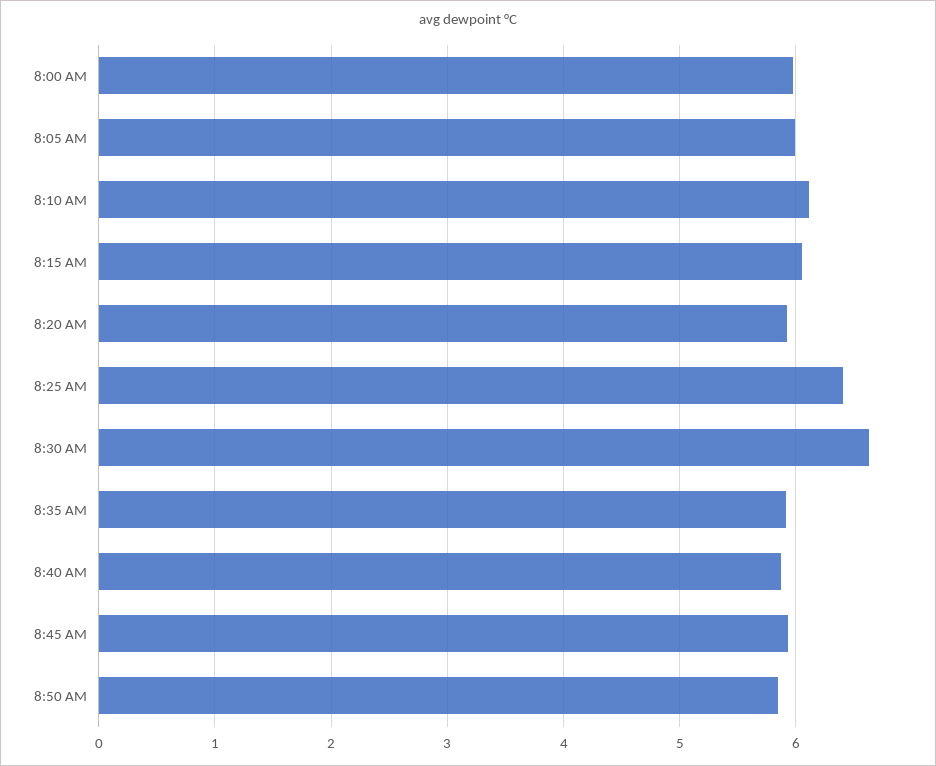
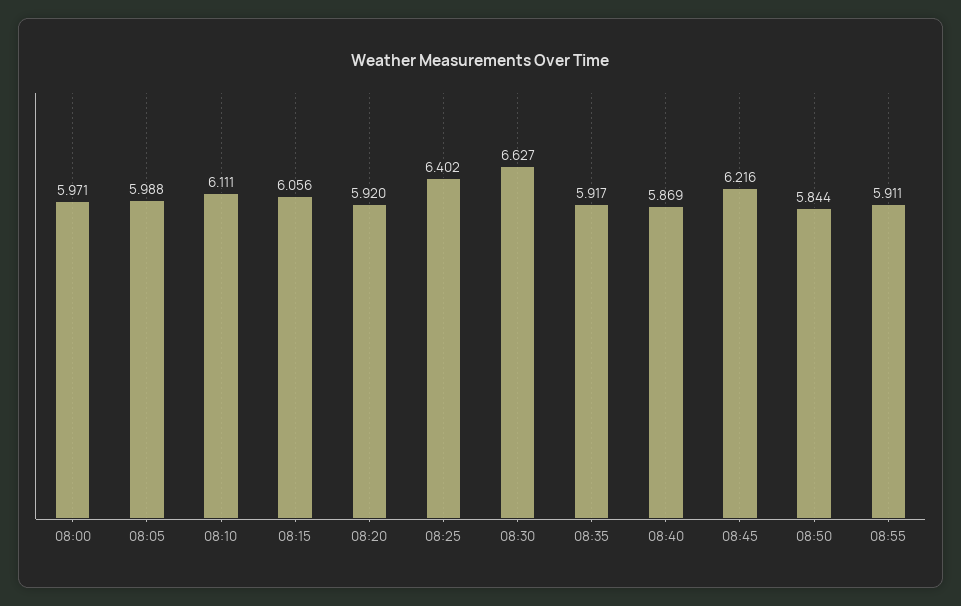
8:45 AM: 5.9 -> 6.216
08:55: none -> 5.911

